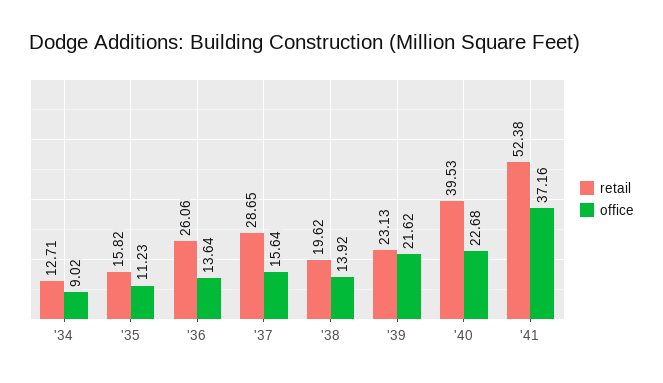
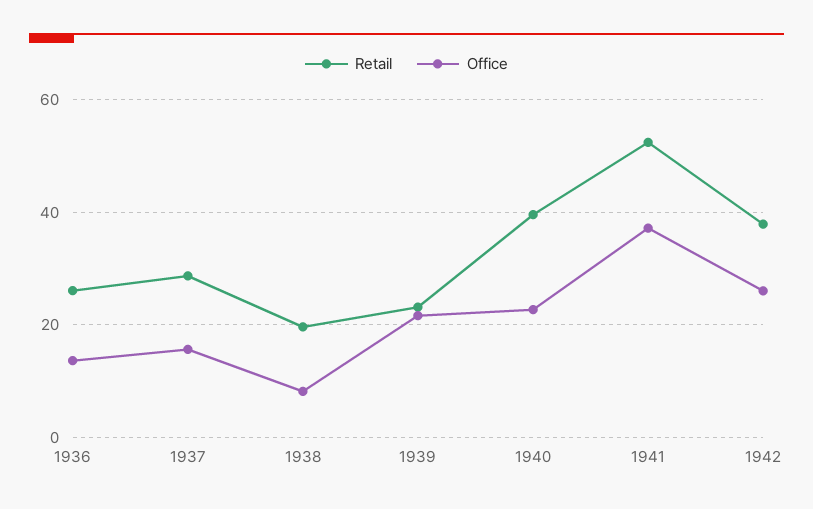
retail, '34: 12.71 -> none
office, '34: 9.02 -> none
retail, '35: 15.82 -> none
office, '35: 11.23 -> none
office, '38: 13.92 -> 8
retail, 1942: none -> 38
office, 1942: none -> 26

